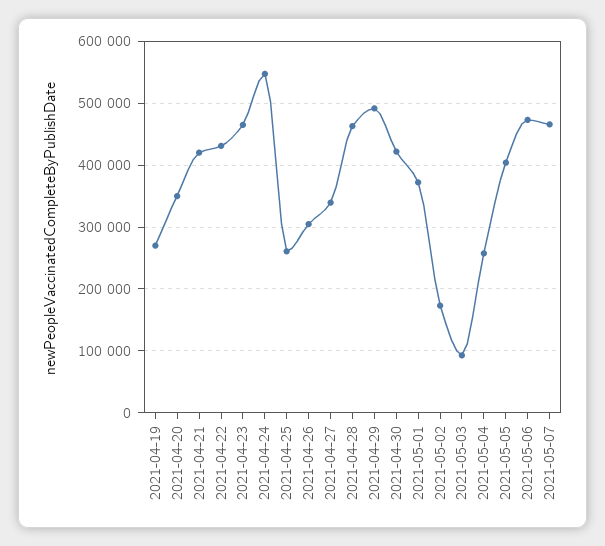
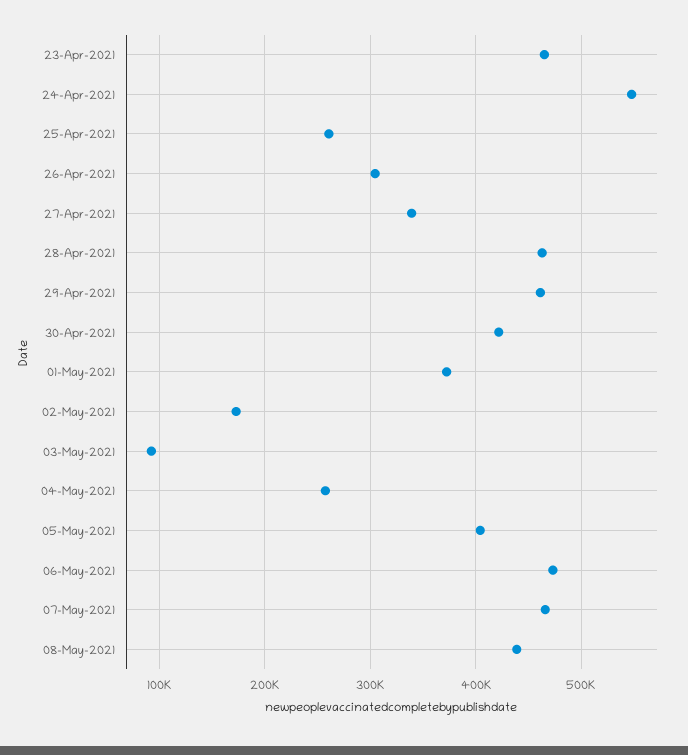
2021-04-19: 270000 -> none
2021-04-20: 350000 -> none
2021-04-21: 420000 -> none
2021-04-22: 430000 -> none
2021-04-29: 490000 -> 460000
08-May-2021: none -> 440000

